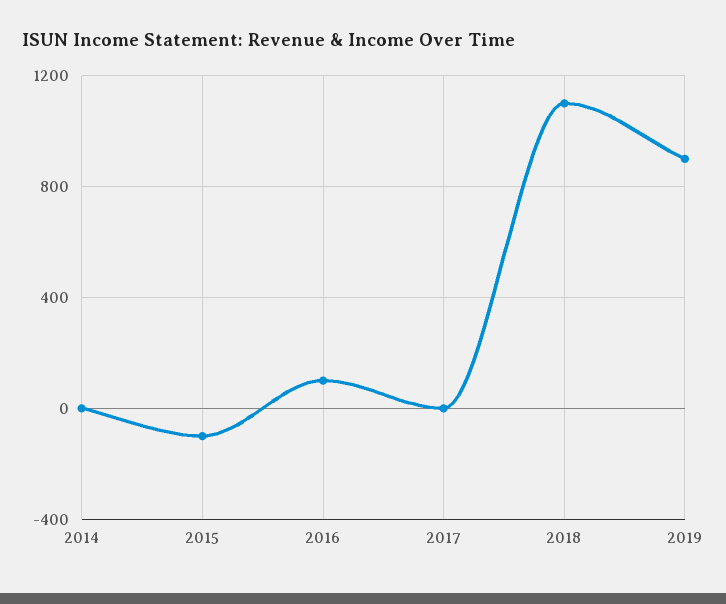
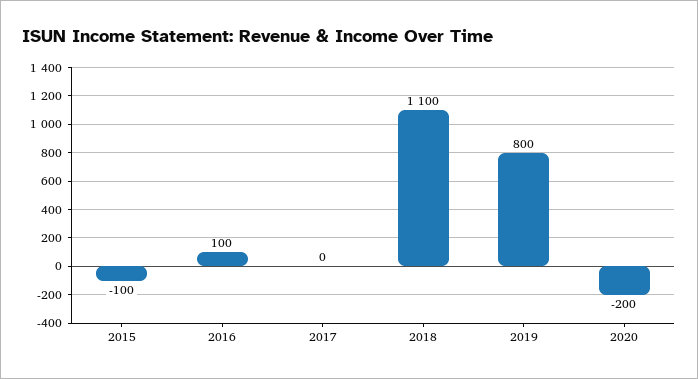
2014: 0 -> none
2019: 900 -> 800
2020: none -> -200

